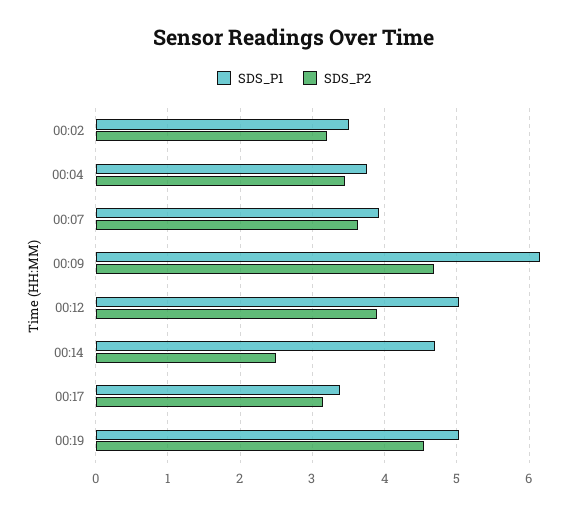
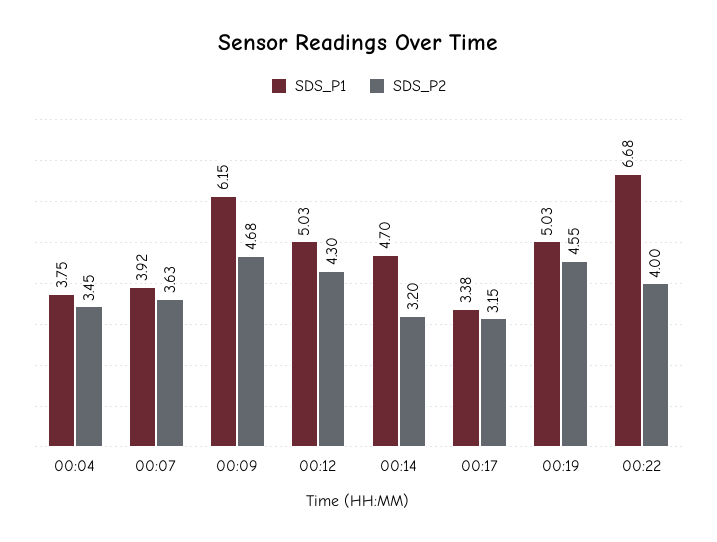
SDS_P1, 00:02: 3.5 -> none
SDS_P2, 00:02: 3.2 -> none
SDS_P2, 00:12: 3.9 -> 4.3
SDS_P2, 00:14: 2.5 -> 3.2
SDS_P1, 00:22: none -> 6.68
SDS_P2, 00:22: none -> 4

